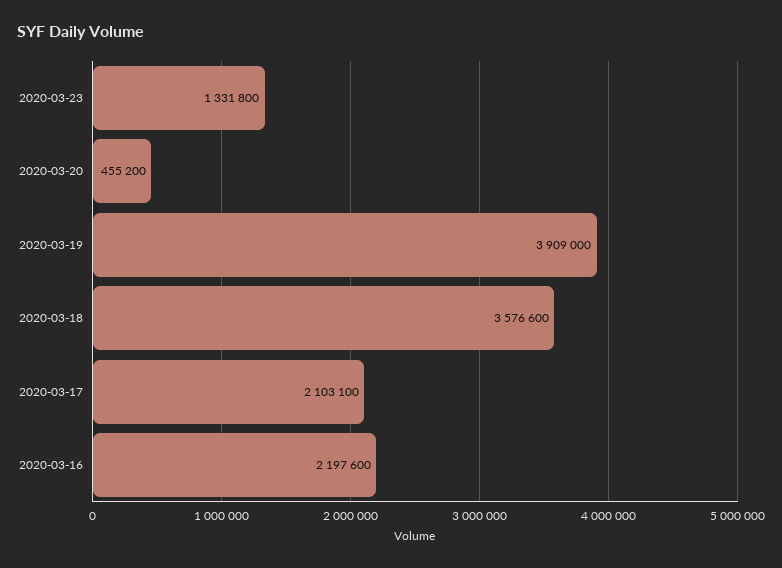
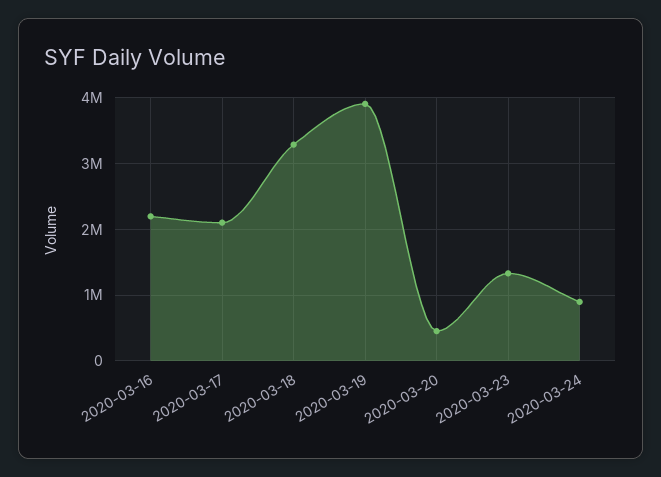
2020-03-18: 3576600 -> 3300000
2020-03-24: none -> 900000

